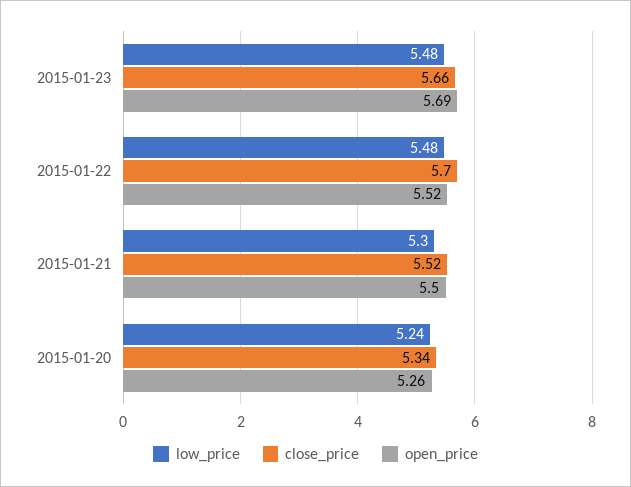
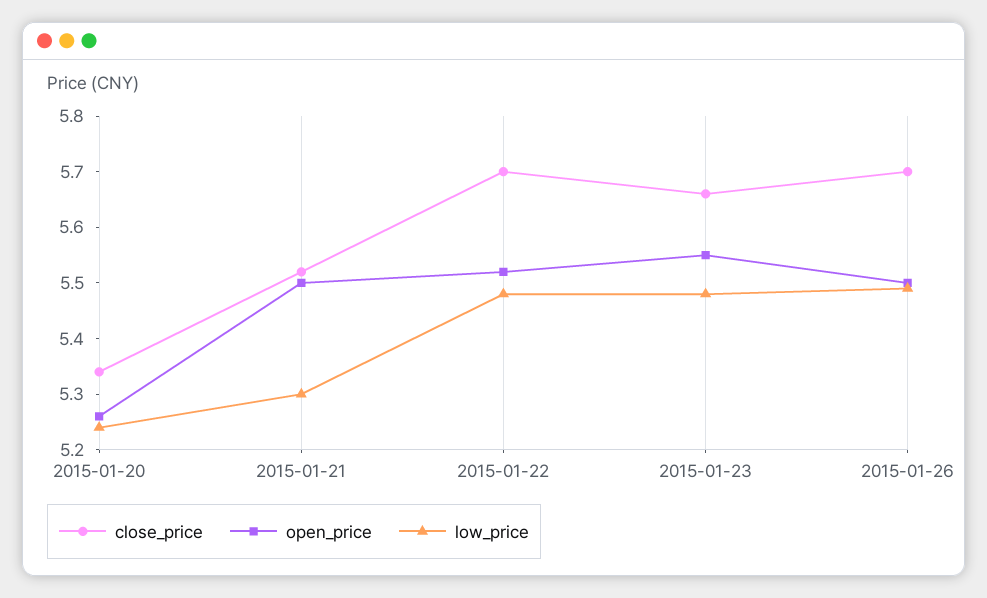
open_price, 2015-01-23: 5.69 -> 5.55
close_price, 2015-01-26: none -> 5.7
open_price, 2015-01-26: none -> 5.5
low_price, 2015-01-26: none -> 5.5

